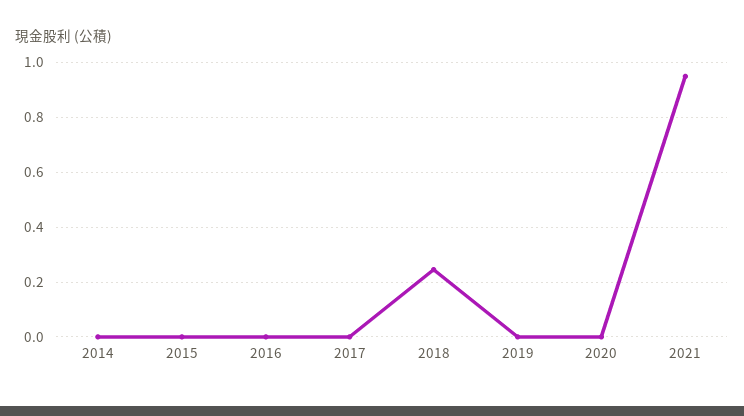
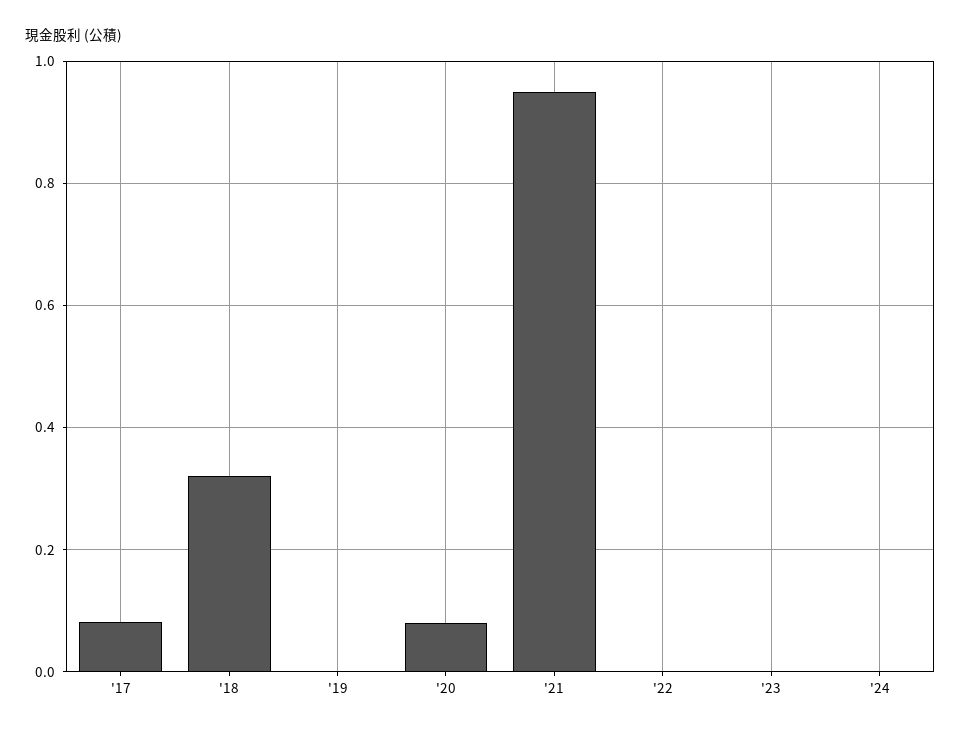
2014: 0 -> none
2015: 0 -> none
2016: 0 -> none
2017: 0 -> 0.08
2018: 0.25 -> 0.32
2020: 0 -> 0.08
'22: none -> 0
'23: none -> 0
'24: none -> 0

